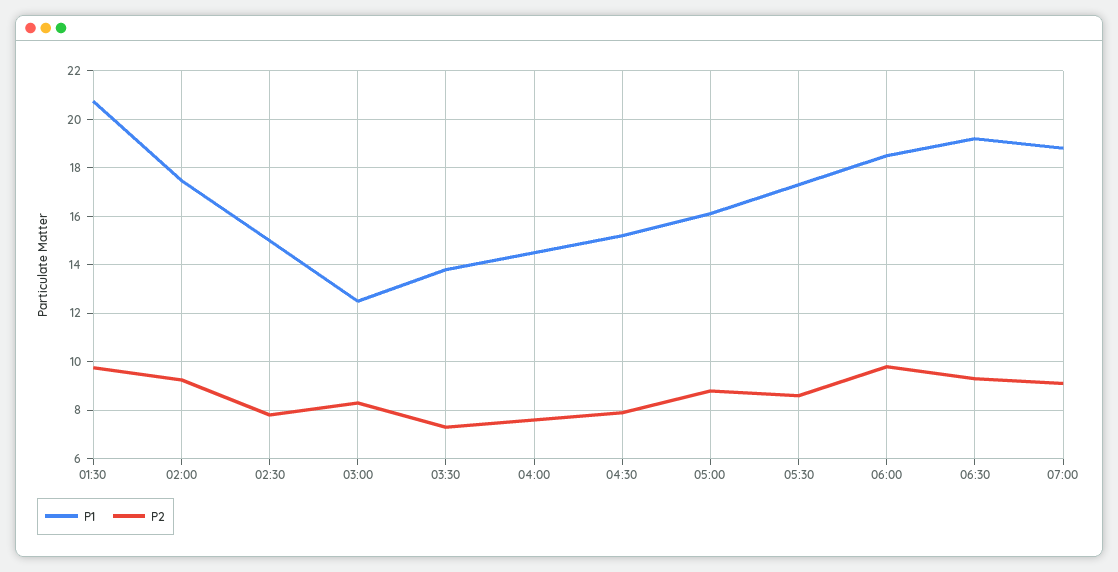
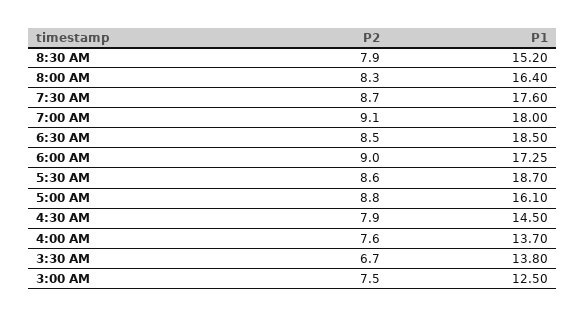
P1, 01:30: 20.75 -> none
P2, 01:30: 9.75 -> none
P1, 02:00: 17.5 -> none
P2, 02:00: 9.25 -> none
P1, 02:30: 15 -> none
P2, 02:30: 7.75 -> none
P2, 03:00: 8.25 -> 7.5
P2, 03:30: 7.25 -> 6.7
P1, 04:00: 14.5 -> 13.7
P1, 04:30: 15.25 -> 14.5
P1, 05:30: 17.25 -> 18.7
P1, 06:00: 18.5 -> 17.25
P2, 06:00: 9.75 -> 9
P1, 06:30: 19.25 -> 18.5
P2, 06:30: 9.25 -> 8.5
P1, 07:00: 18.75 -> 18
P2, 8:30 AM: none -> 7.9
P1, 8:30 AM: none -> 15.2
P2, 8:00 AM: none -> 8.3
P1, 8:00 AM: none -> 16.4
P2, 7:30 AM: none -> 8.7
P1, 7:30 AM: none -> 17.6

